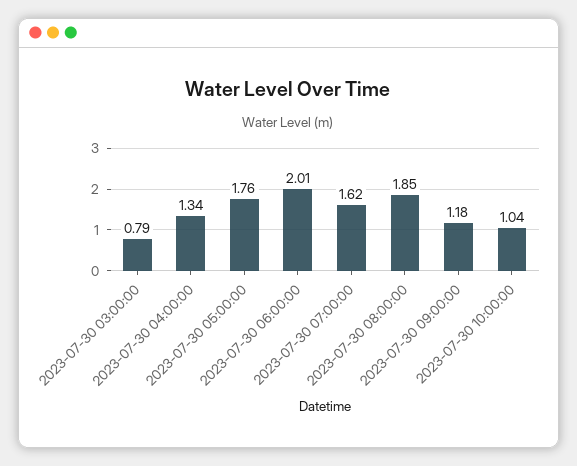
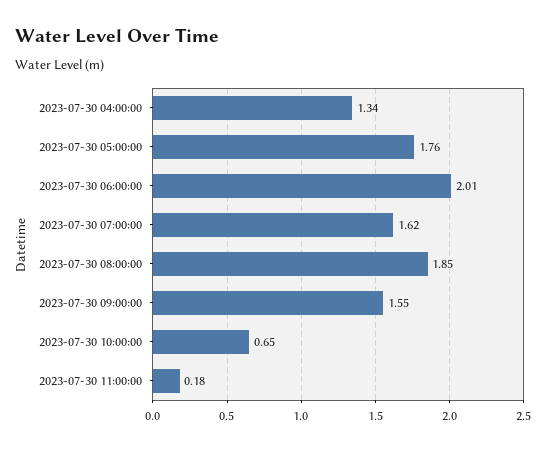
2023-07-30 03:00:00: 0.79 -> none
2023-07-30 09:00:00: 1.18 -> 1.55
2023-07-30 10:00:00: 1.04 -> 0.65
2023-07-30 11:00:00: none -> 0.18

